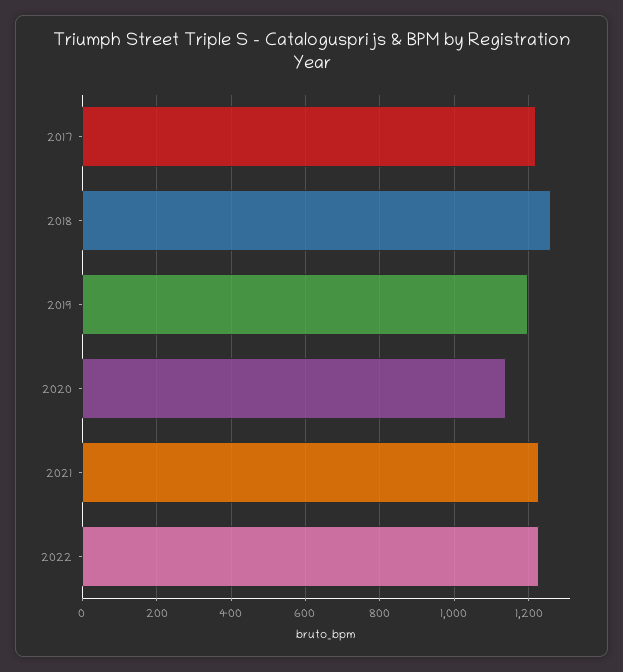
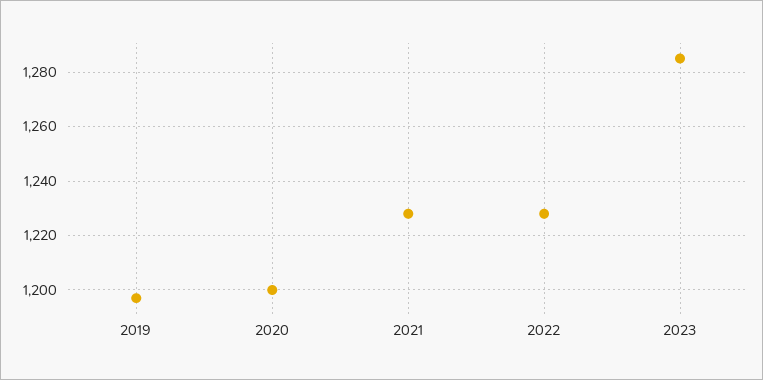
2017: 1220 -> none
2018: 1260 -> none
2020: 1140 -> 1200
2023: none -> 1285

